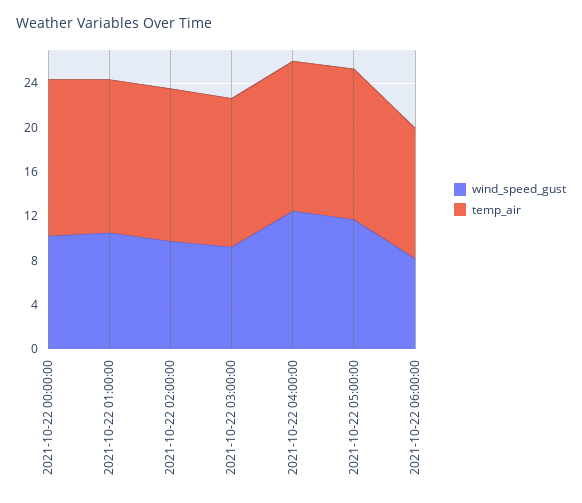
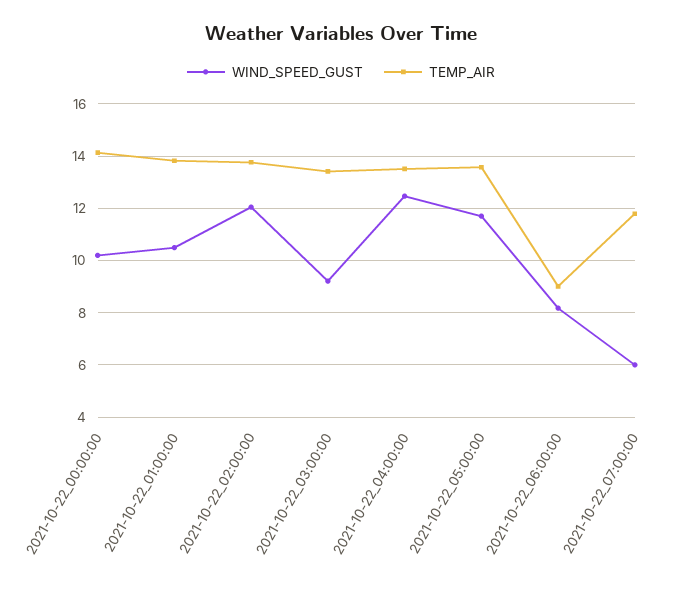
wind_speed_gust, 2021-10-22 02:00:00: 10 -> 12
temp_air, 2021-10-22 06:00:00: 12 -> 9
wind_speed_gust, 2021-10-22_07:00:00: none -> 6
temp_air, 2021-10-22_07:00:00: none -> 11.75

